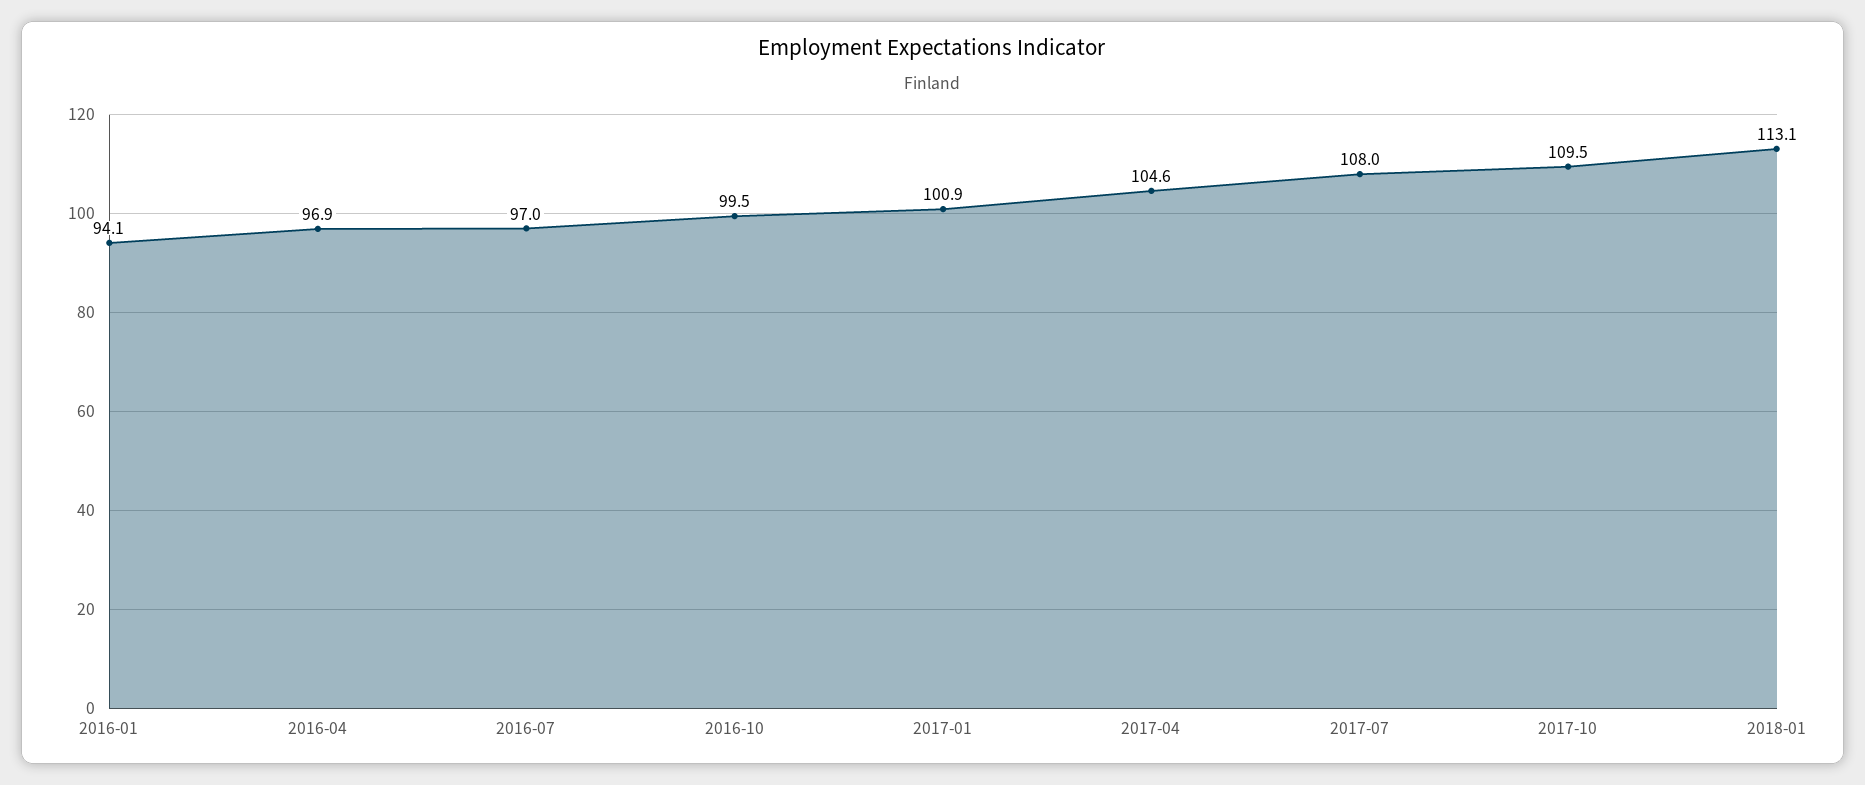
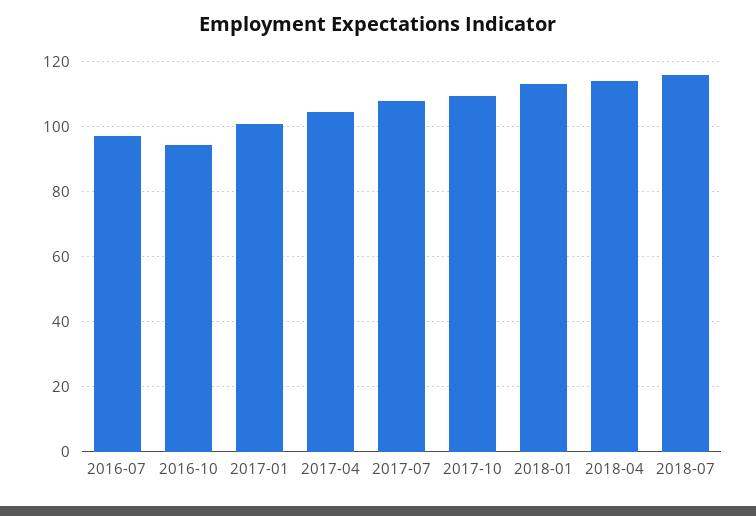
2016-01: 94.1 -> none
2016-04: 96.9 -> none
2016-10: 99.5 -> 94
2018-04: none -> 114
2018-07: none -> 116

